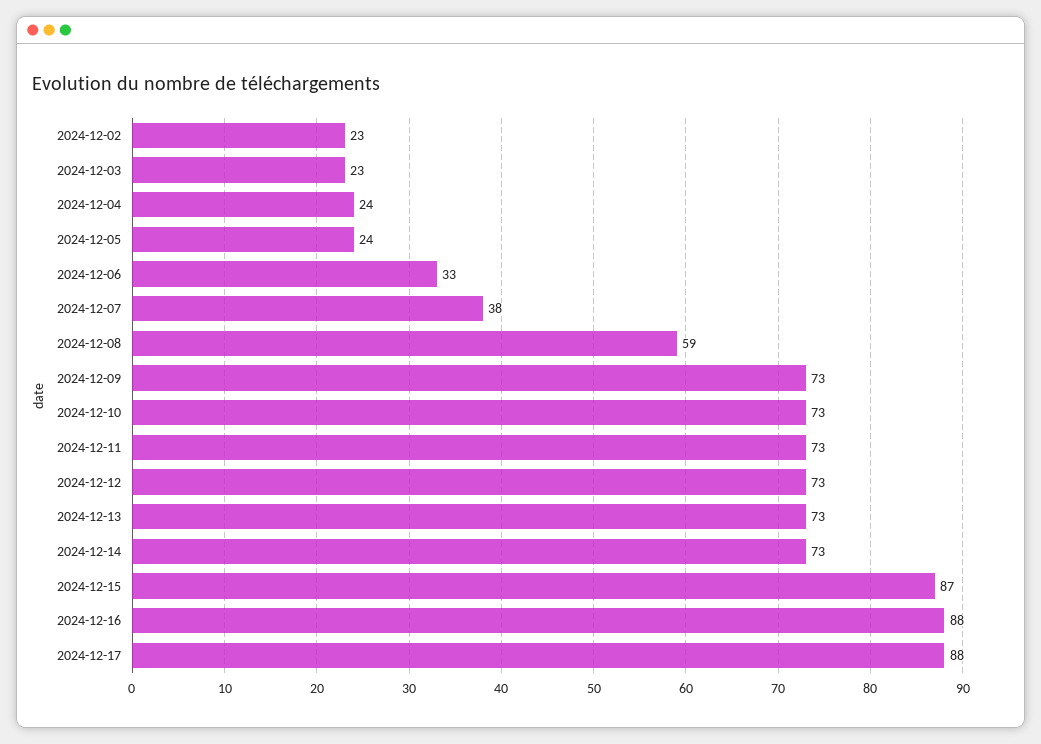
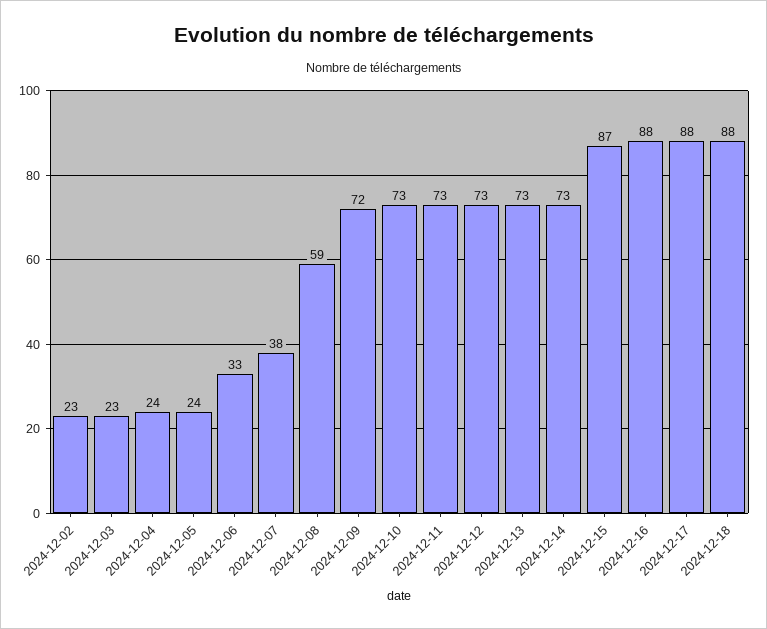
2024-12-09: 73 -> 72
2024-12-18: none -> 88

